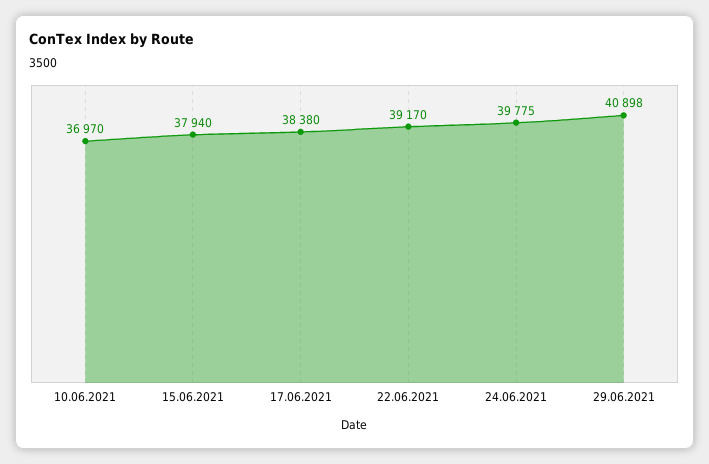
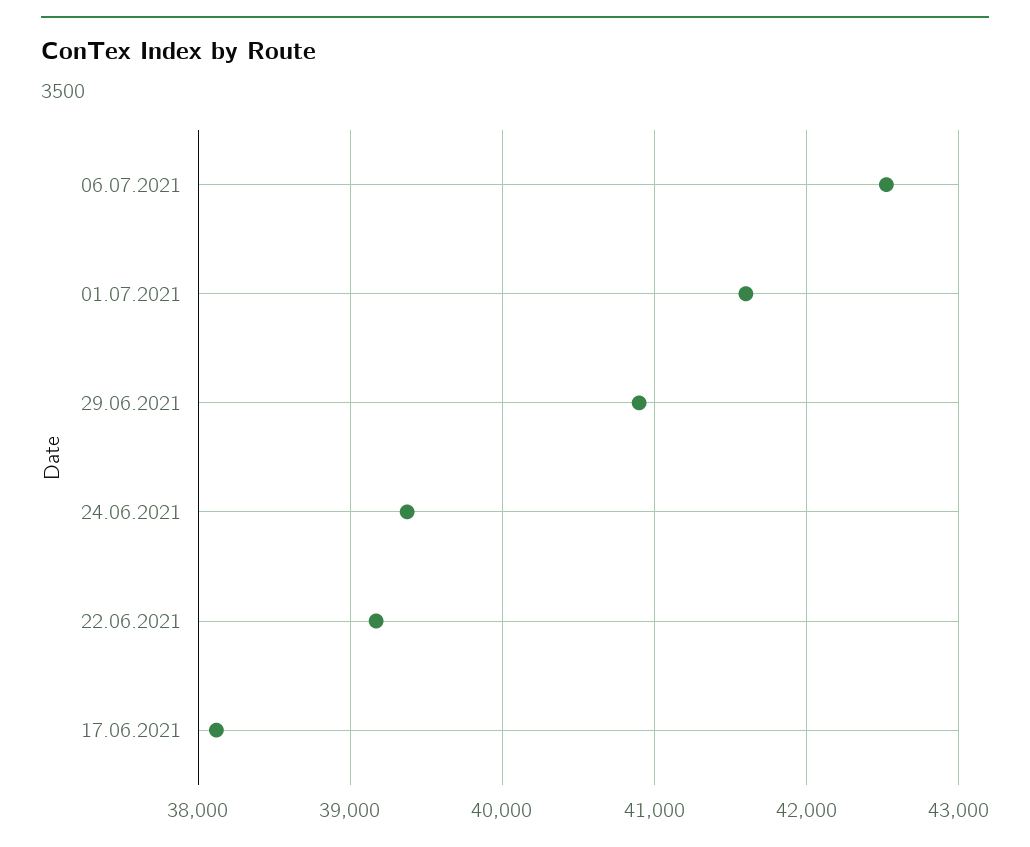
10.06.2021: 36970 -> none
15.06.2021: 37940 -> none
17.06.2021: 38380 -> 38100
24.06.2021: 39775 -> 39400
06.07.2021: none -> 42500
01.07.2021: none -> 41600

